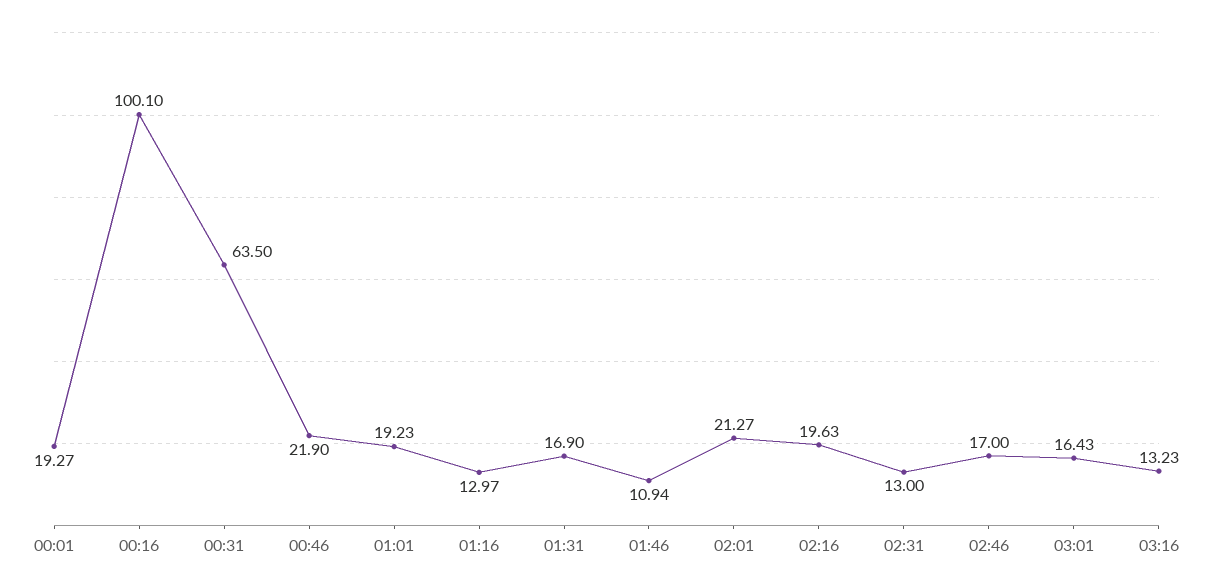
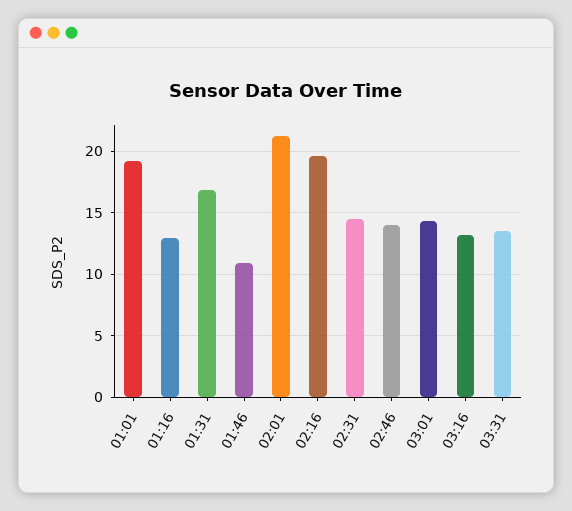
00:01: 19.27 -> none
00:16: 100.1 -> none
00:31: 63.5 -> none
00:46: 21.9 -> none
02:31: 13 -> 14.5
02:46: 17 -> 14
03:01: 16.43 -> 14.5
03:31: none -> 13.5

